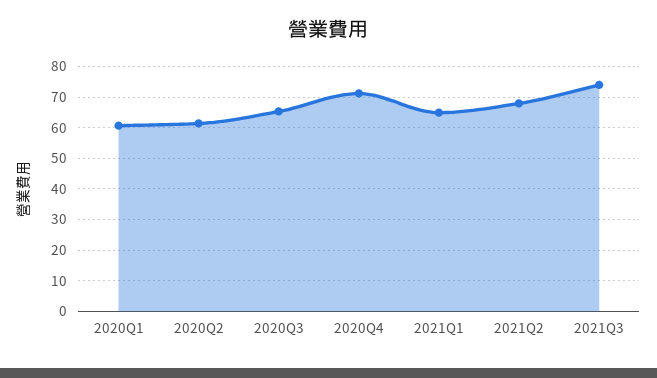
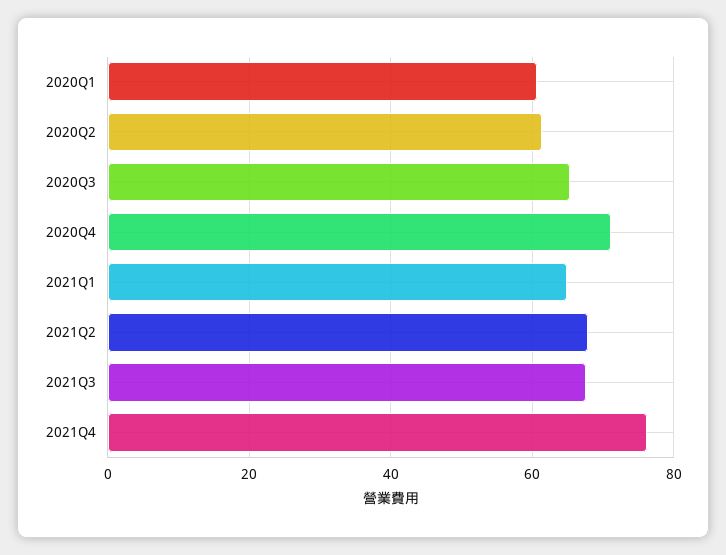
2021Q3: 74 -> 68
2021Q4: none -> 76

